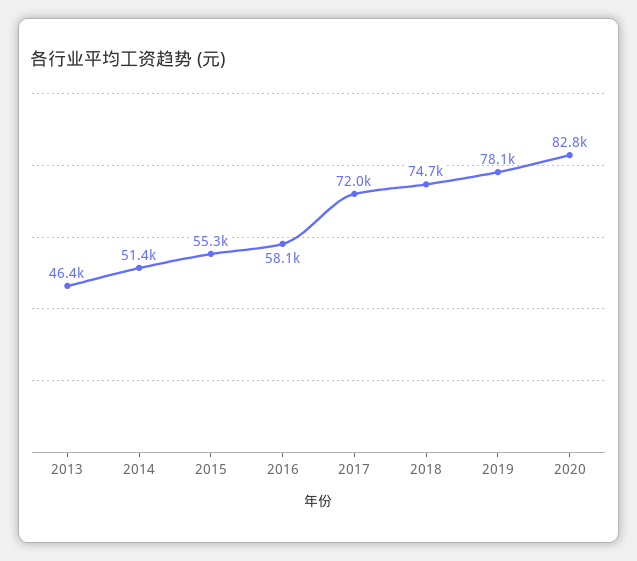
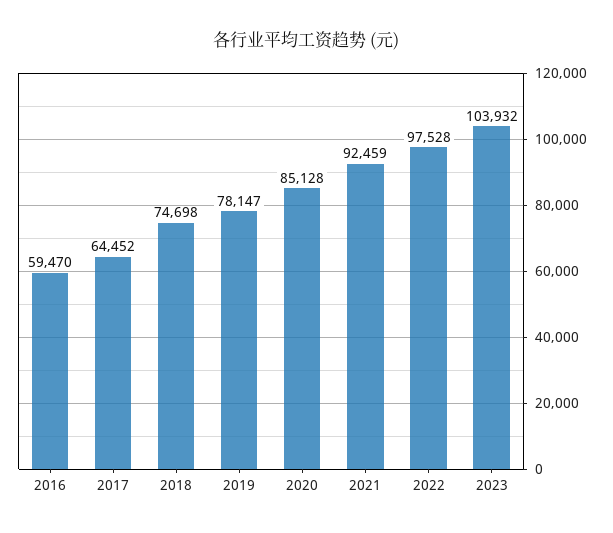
2013: 46400 -> none
2014: 51400 -> none
2015: 55300 -> none
2016: 58100 -> 59470
2017: 72000 -> 64452
2020: 82800 -> 85128
2021: none -> 92459
2022: none -> 97528
2023: none -> 103932

